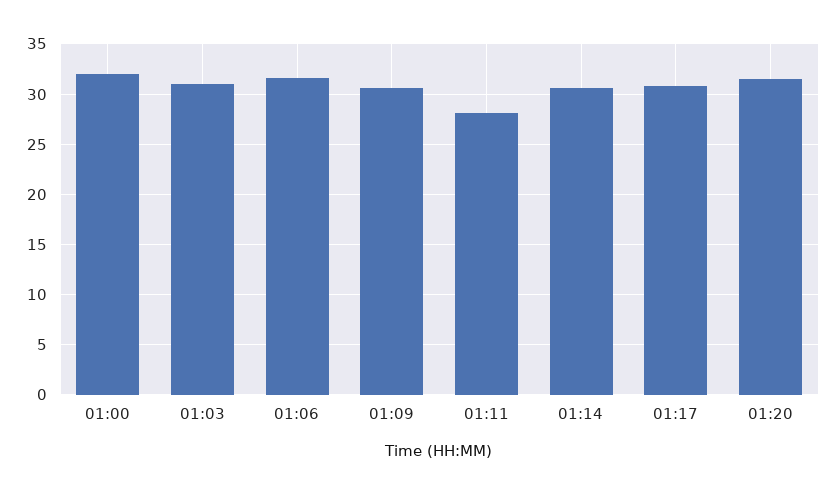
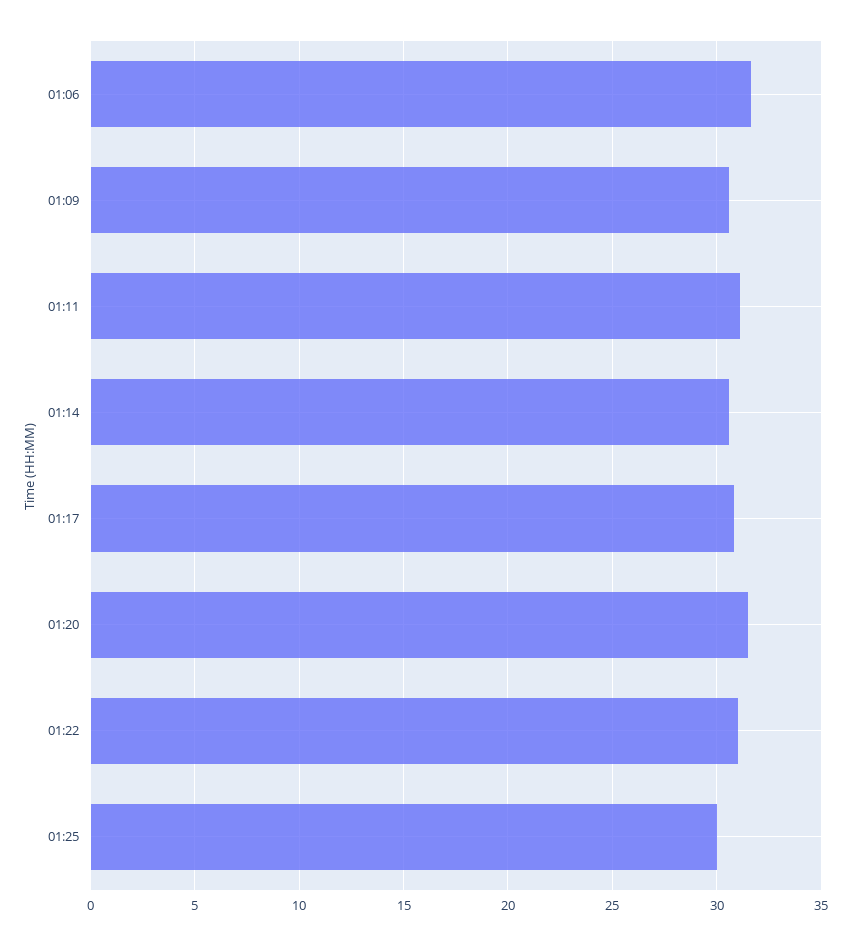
01:00: 32 -> none
01:03: 31 -> none
01:11: 28 -> 31
01:22: none -> 31
01:25: none -> 30

